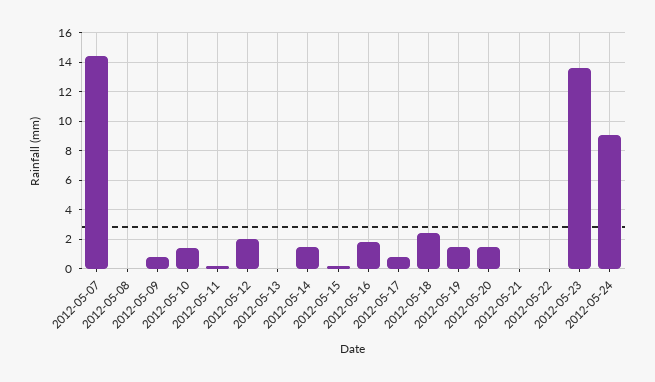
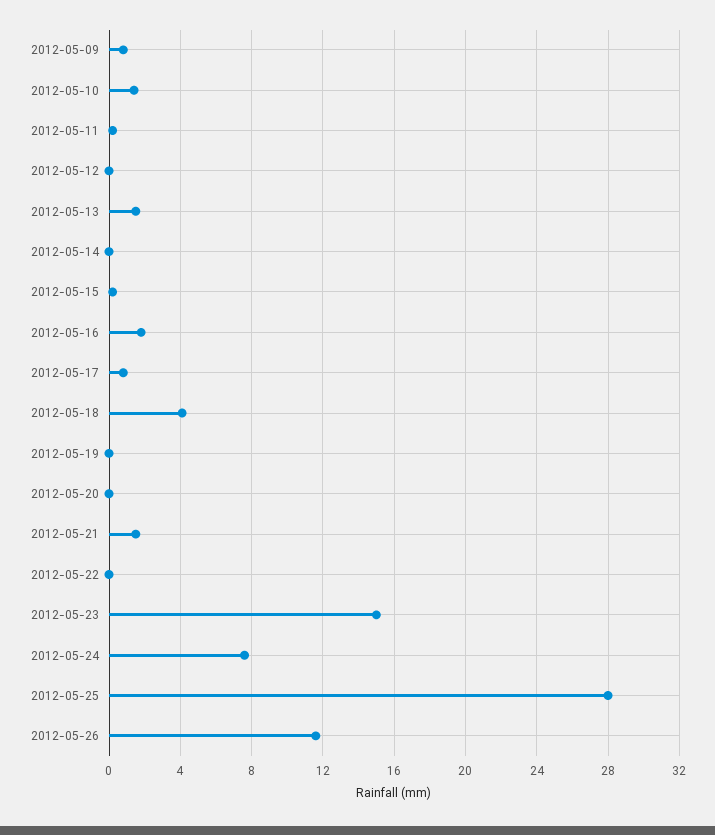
2012-05-07: 14.5 -> none
2012-05-08: 0 -> none
2012-05-12: 2 -> 0
2012-05-13: 0 -> 1.5
2012-05-14: 1.5 -> 0
2012-05-18: 2.5 -> 4
2012-05-19: 1.5 -> 0
2012-05-20: 1.5 -> 0
2012-05-21: 0 -> 1.5
2012-05-23: 13.5 -> 15
2012-05-24: 9 -> 7.5
2012-05-25: none -> 28
2012-05-26: none -> 11.5

